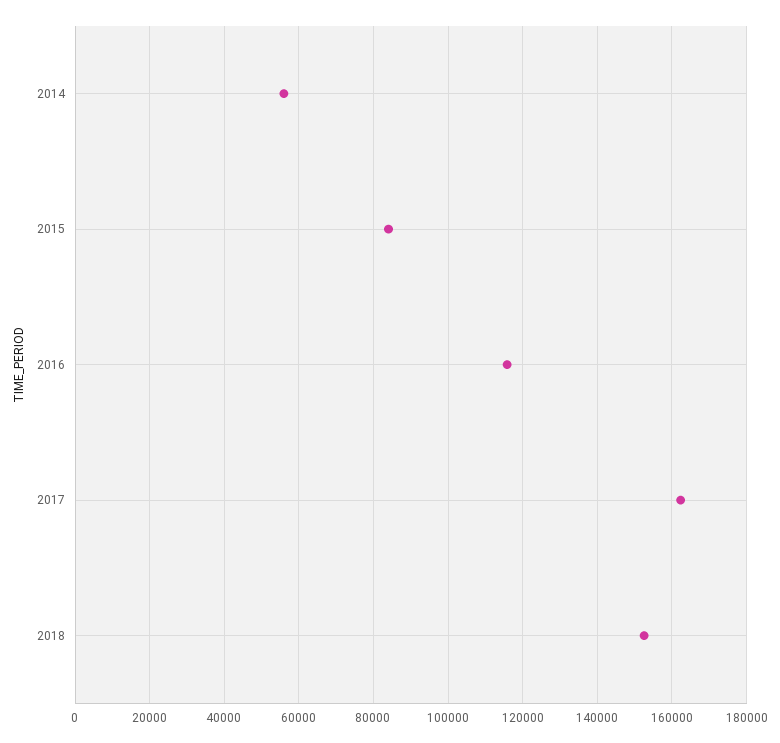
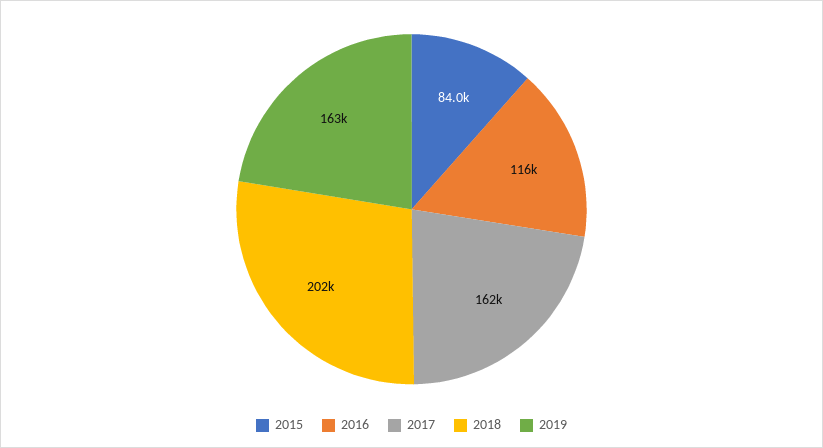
2014: 56000 -> none
2018: 152000 -> 202000
2019: none -> 163000

